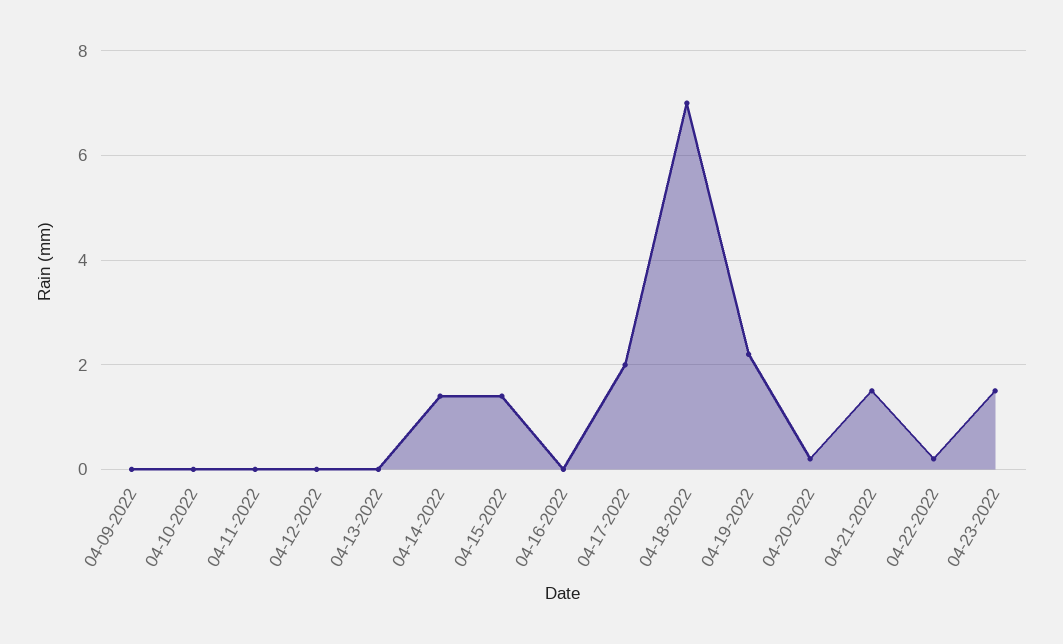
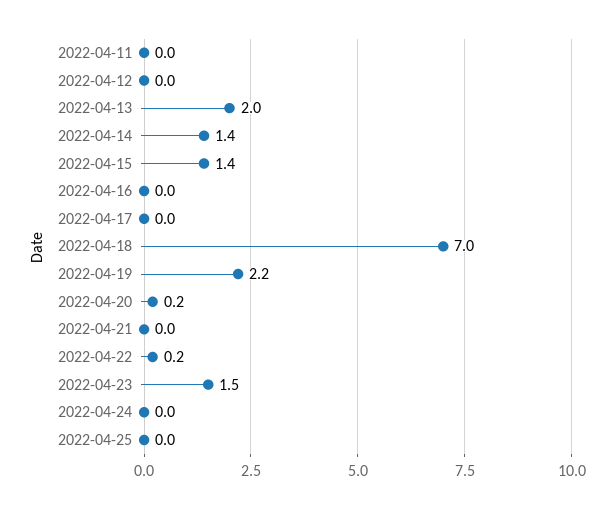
04-09-2022: 0 -> none
04-10-2022: 0 -> none
04-13-2022: 0 -> 2
04-17-2022: 2 -> 0
04-21-2022: 1.5 -> 0
2022-04-24: none -> 0
2022-04-25: none -> 0

